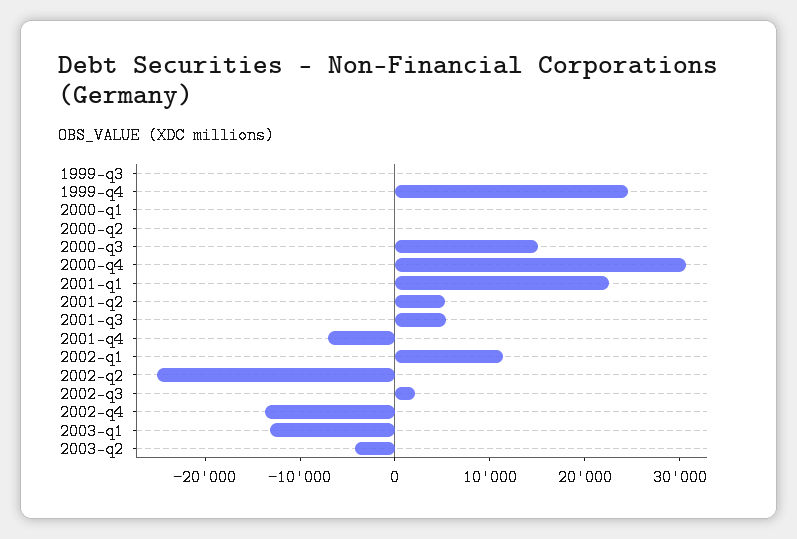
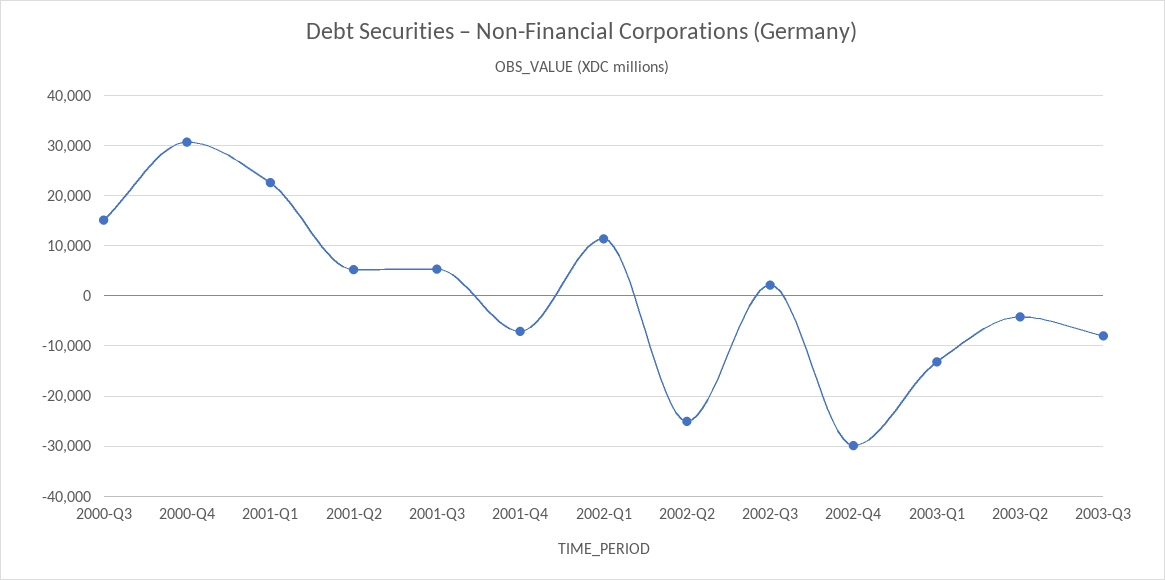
1999-q3: 0 -> none
1999-q4: 24000 -> none
2000-q1: 0 -> none
2000-q2: 0 -> none
2002-q4: -14000 -> -30000
2003-Q3: none -> -8000

